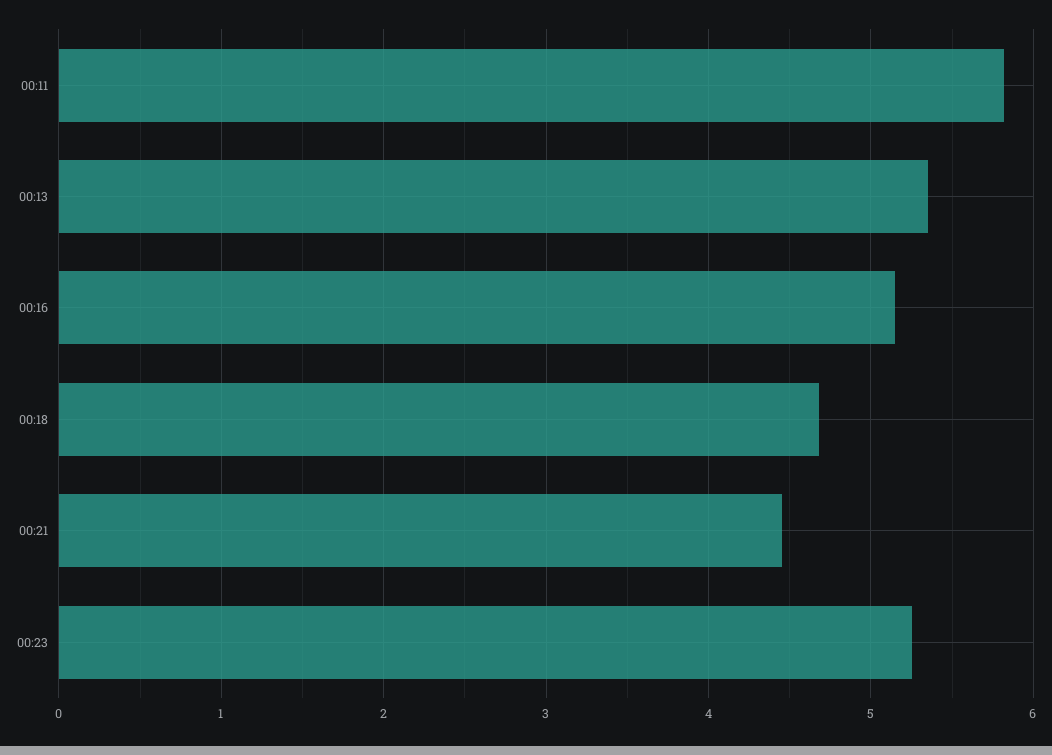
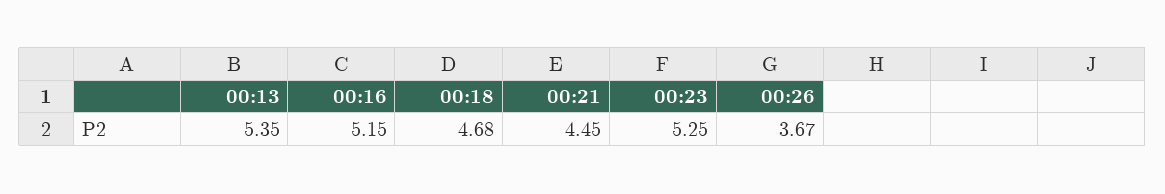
00:11: 5.8 -> none
00:26: none -> 3.67

